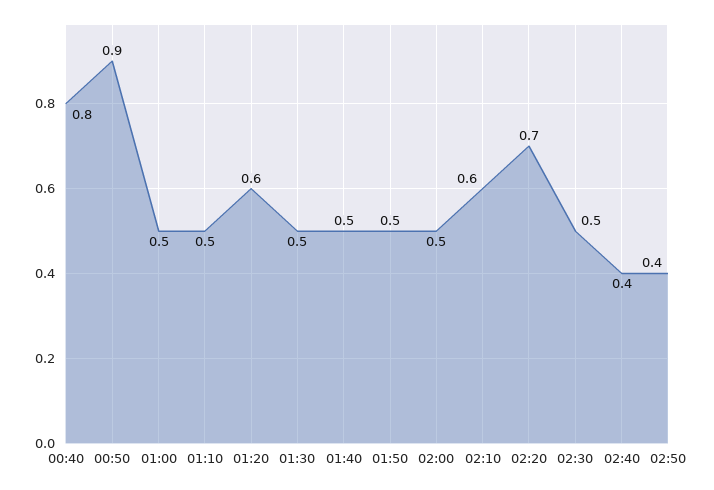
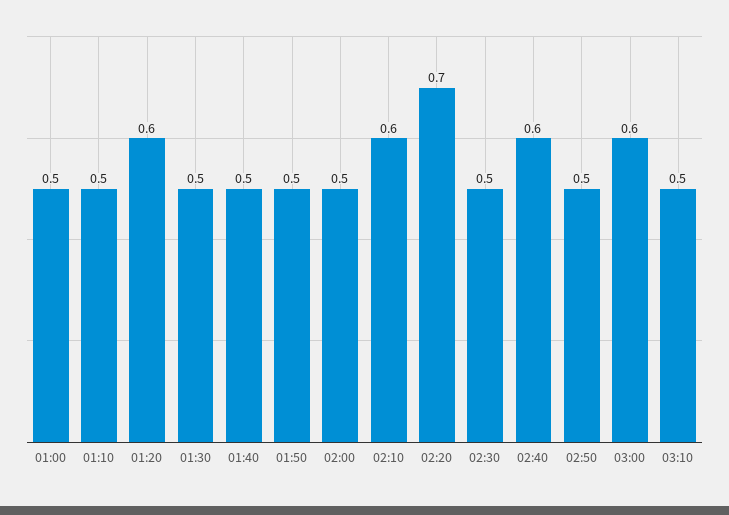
00:40: 0.8 -> none
00:50: 0.9 -> none
02:40: 0.4 -> 0.6
02:50: 0.4 -> 0.5
03:00: none -> 0.6
03:10: none -> 0.5

